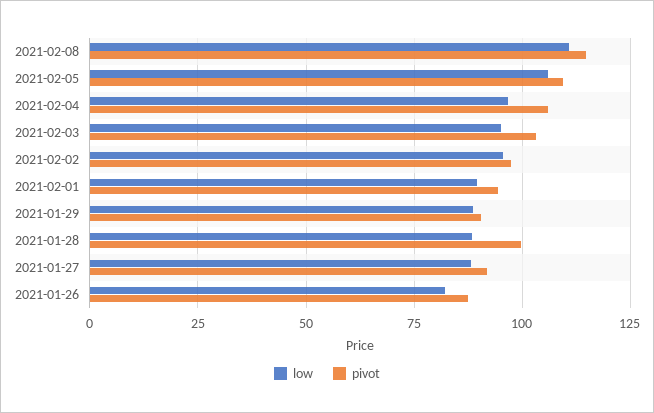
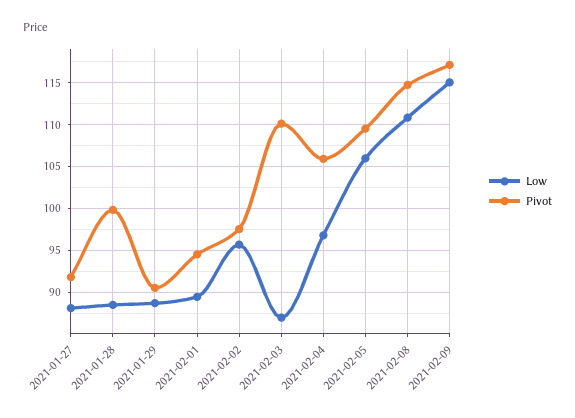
low, 2021-02-03: 95 -> 87
pivot, 2021-02-03: 102.5 -> 110
low, 2021-01-26: 82.5 -> none
pivot, 2021-01-26: 87.5 -> none
low, 2021-02-09: none -> 115
pivot, 2021-02-09: none -> 117

